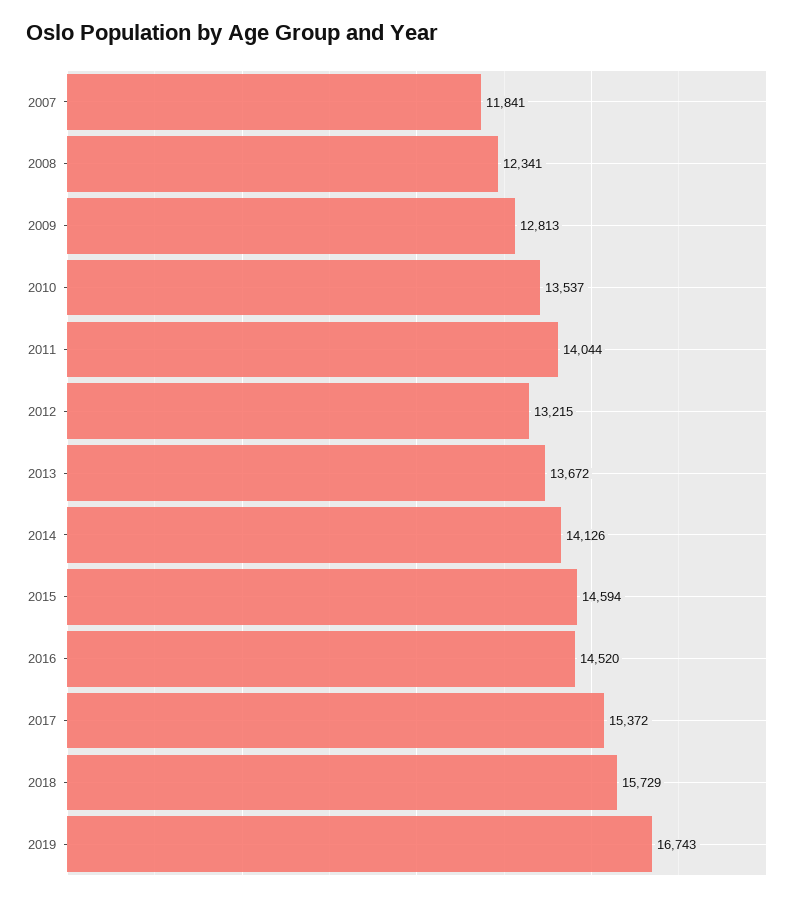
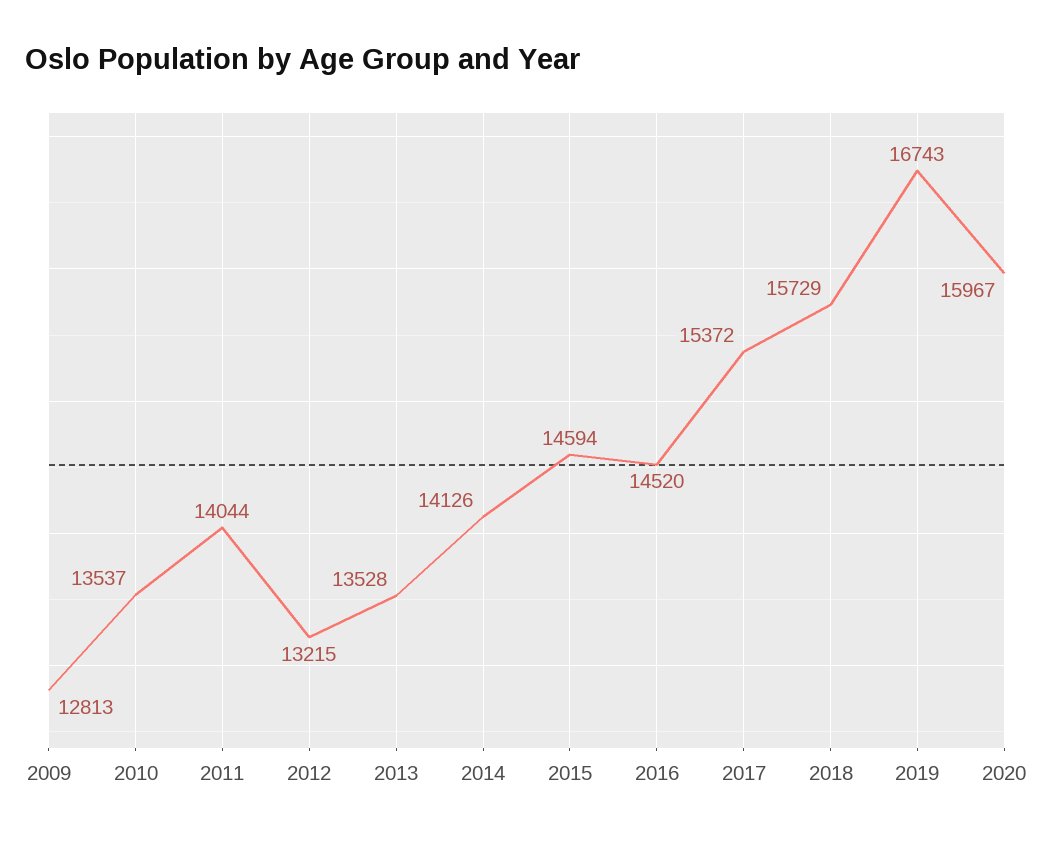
2007: 11841 -> none
2008: 12341 -> none
2013: 13672 -> 13528
2020: none -> 15967

